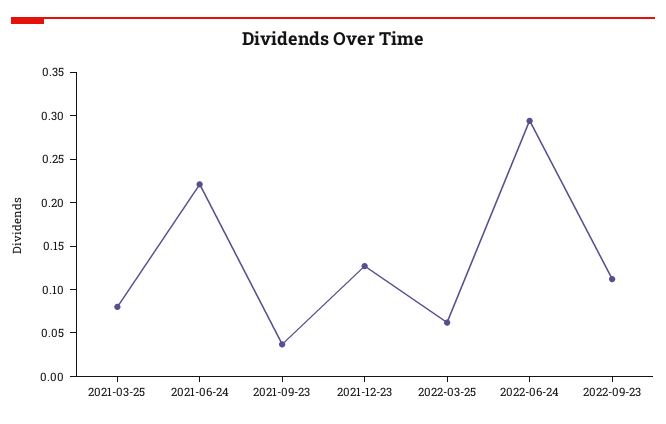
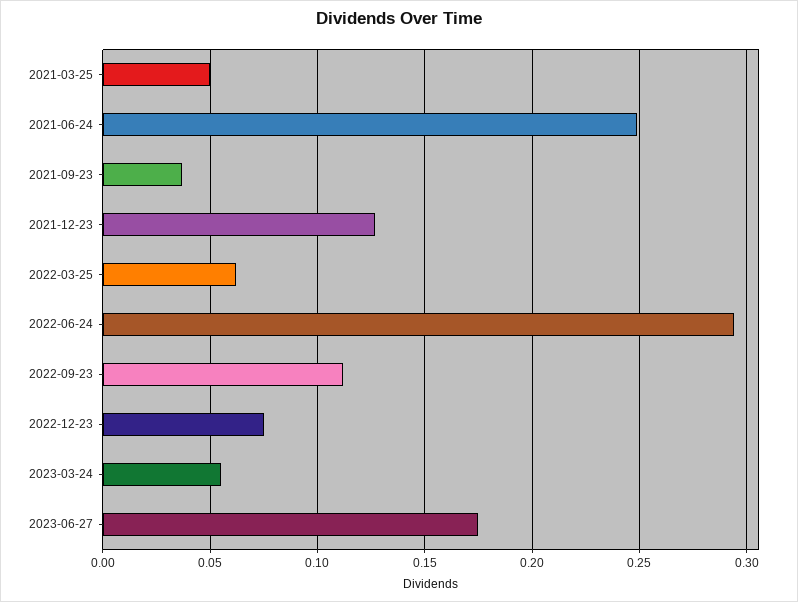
2021-03-25: 0.08 -> 0.05
2021-06-24: 0.22 -> 0.25
2022-12-23: none -> 0.075
2023-03-24: none -> 0.055
2023-06-27: none -> 0.175

